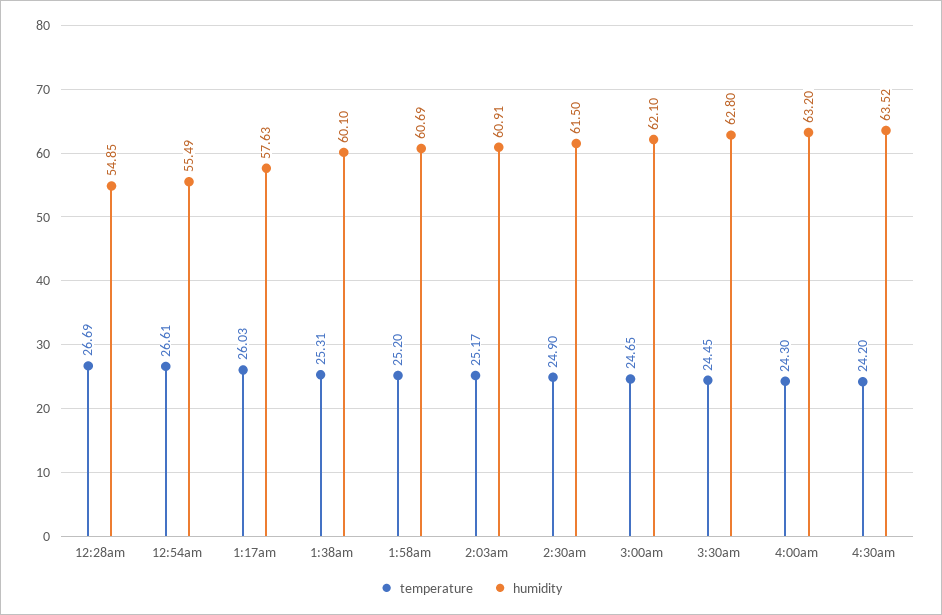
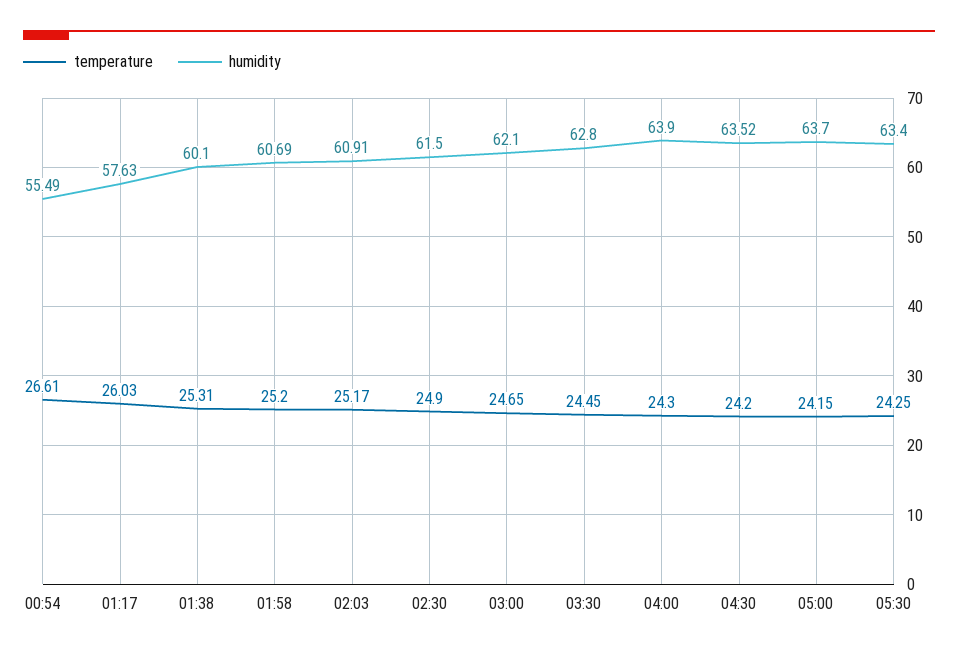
temperature, 12:28am: 26.69 -> none
humidity, 12:28am: 54.85 -> none
humidity, 4:00am: 63.2 -> 63.9
temperature, 05:00: none -> 24.15
humidity, 05:00: none -> 63.7
temperature, 05:30: none -> 24.25
humidity, 05:30: none -> 63.4

